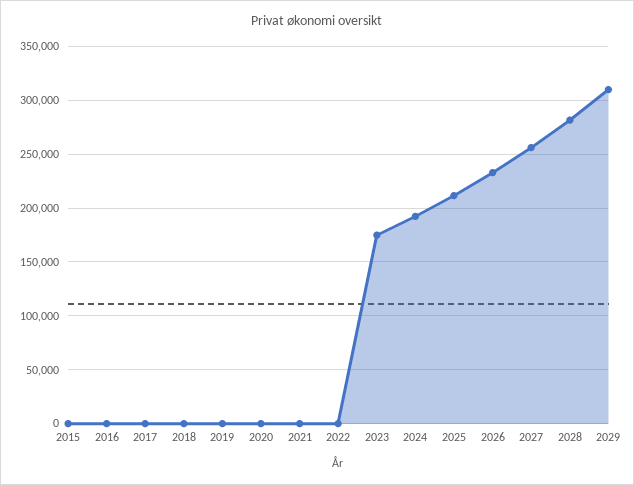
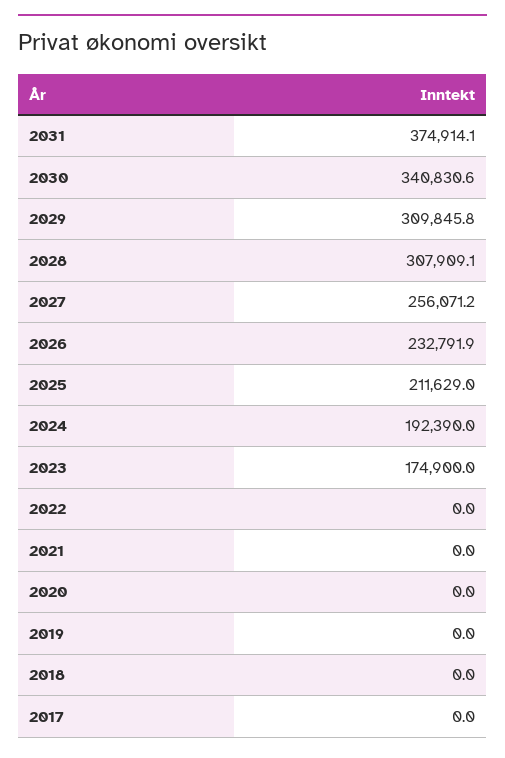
2015: 0 -> none
2016: 0 -> none
2028: 280000 -> 307909.1
2031: none -> 374914.1
2030: none -> 340830.6

